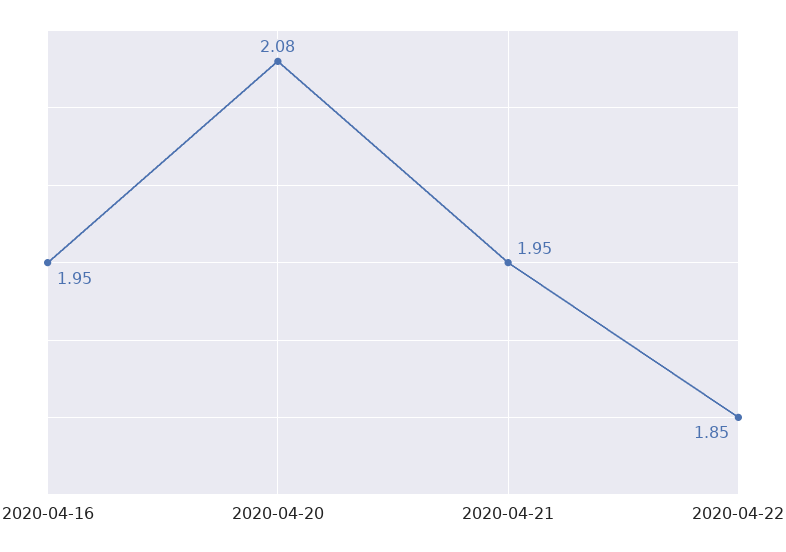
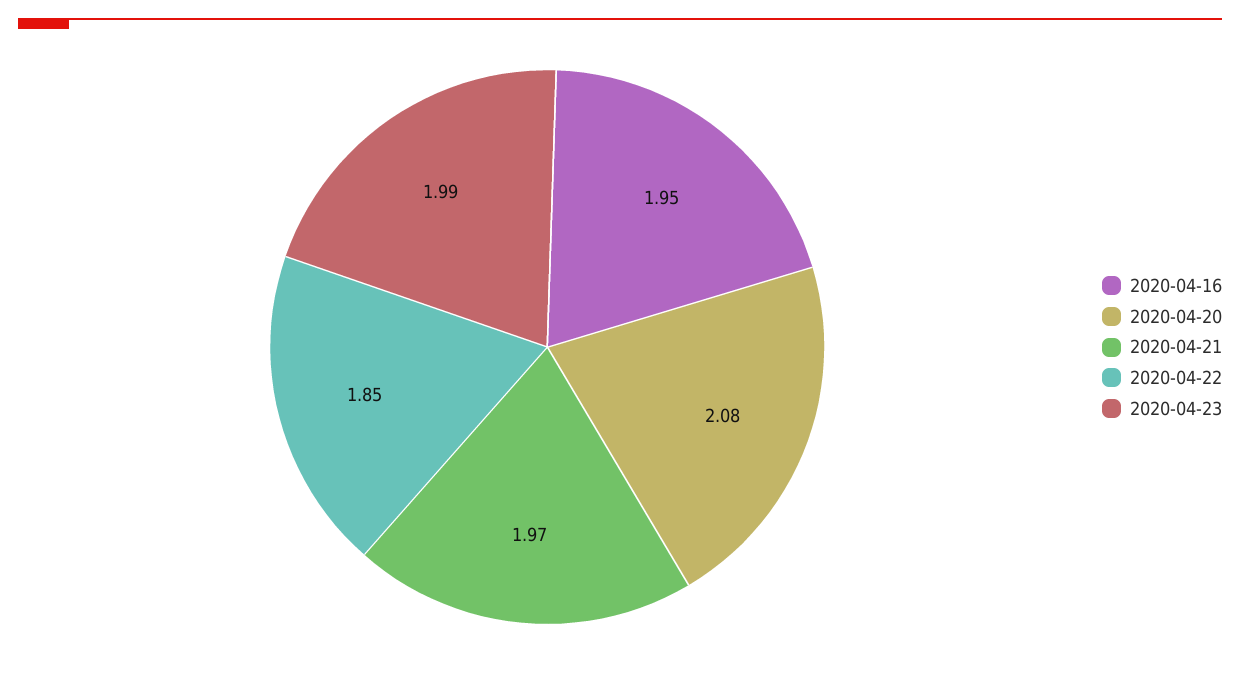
2020-04-21: 1.95 -> 1.97
2020-04-23: none -> 1.99

